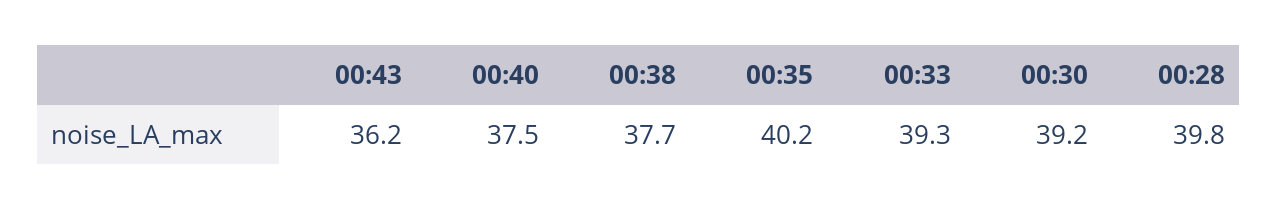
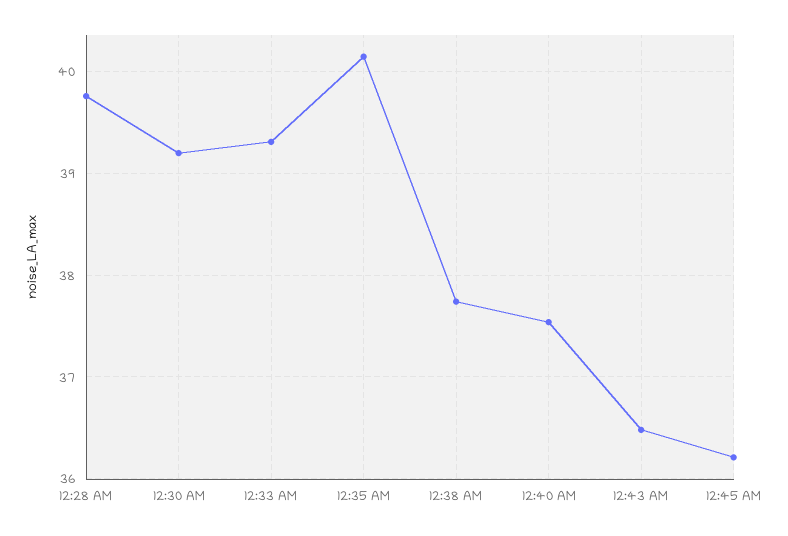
00:43: 36.2 -> 36.5
12:45 AM: none -> 36.2

